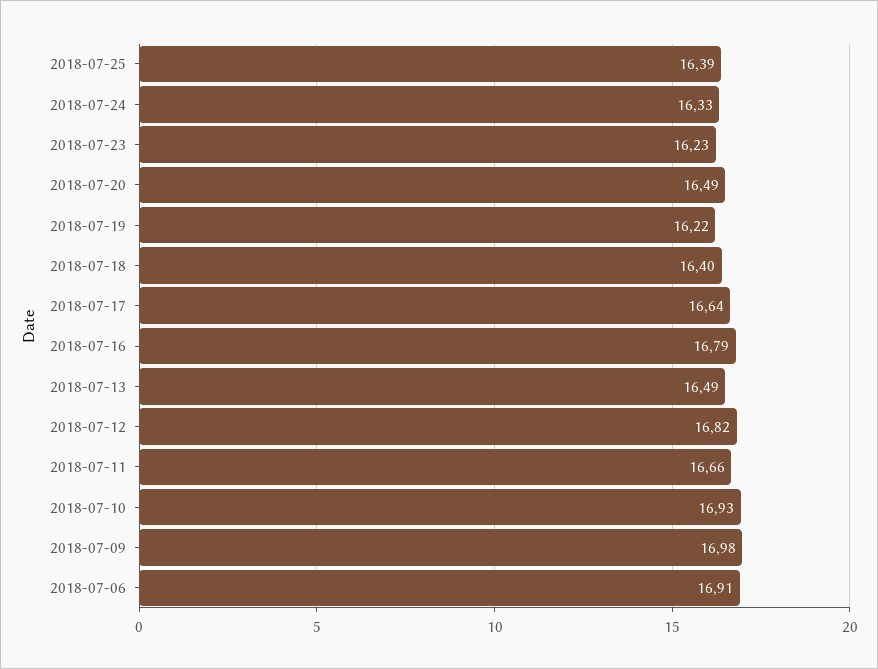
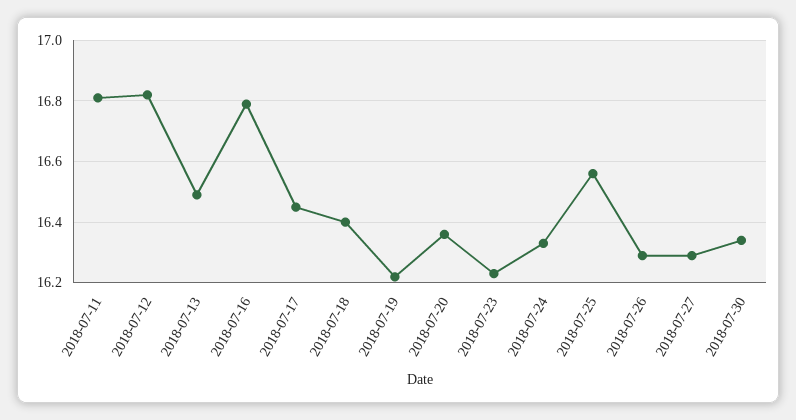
2018-07-25: 16.39 -> 16.55
2018-07-20: 16.49 -> 16.35
2018-07-17: 16.64 -> 16.45
2018-07-11: 16.66 -> 16.8
2018-07-10: 16.93 -> none
2018-07-09: 16.98 -> none
2018-07-06: 16.91 -> none
2018-07-26: none -> 16.3
2018-07-27: none -> 16.3
2018-07-30: none -> 16.35

